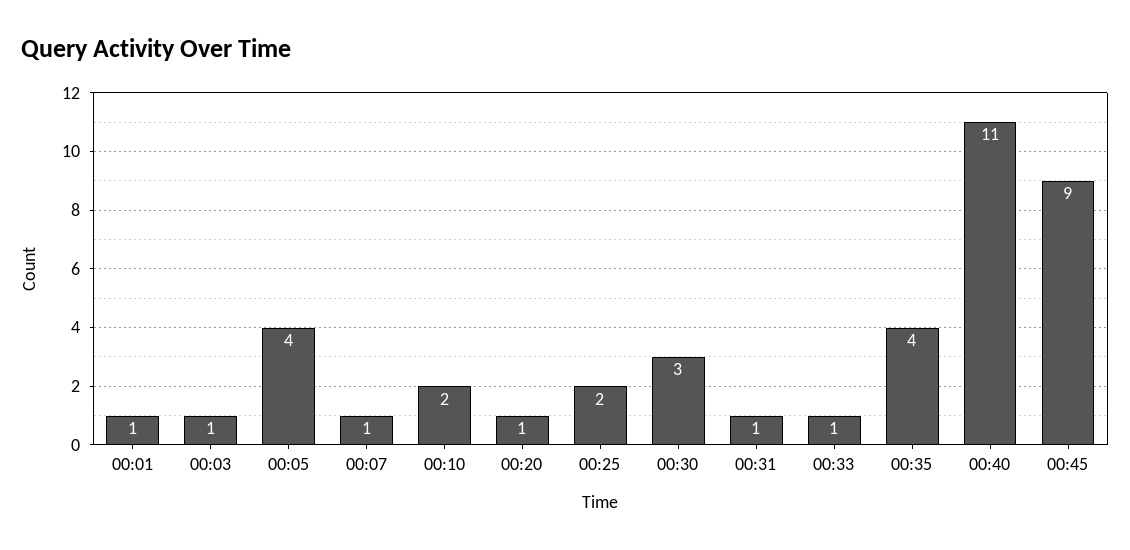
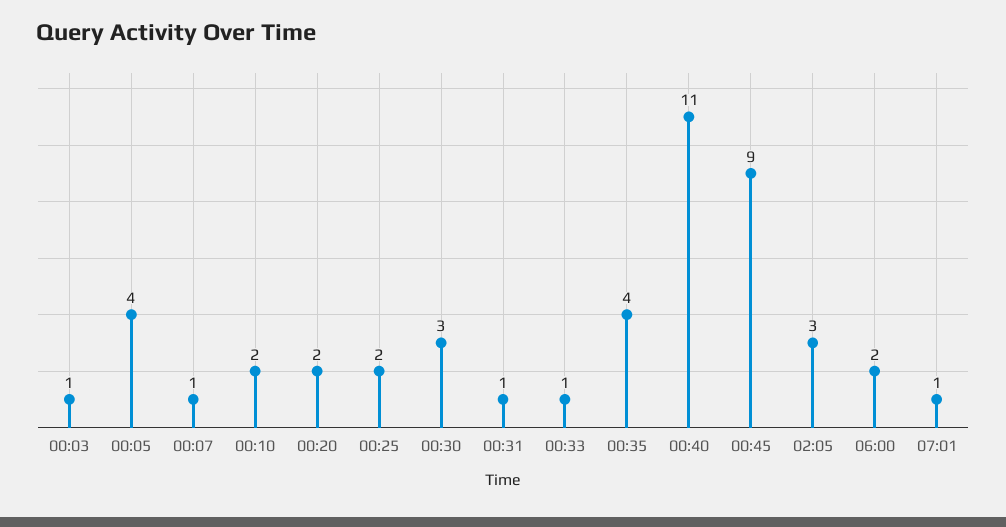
00:01: 1 -> none
00:20: 1 -> 2
02:05: none -> 3
06:00: none -> 2
07:01: none -> 1

